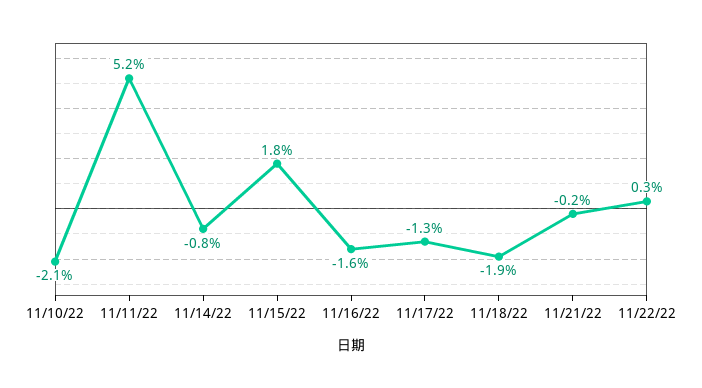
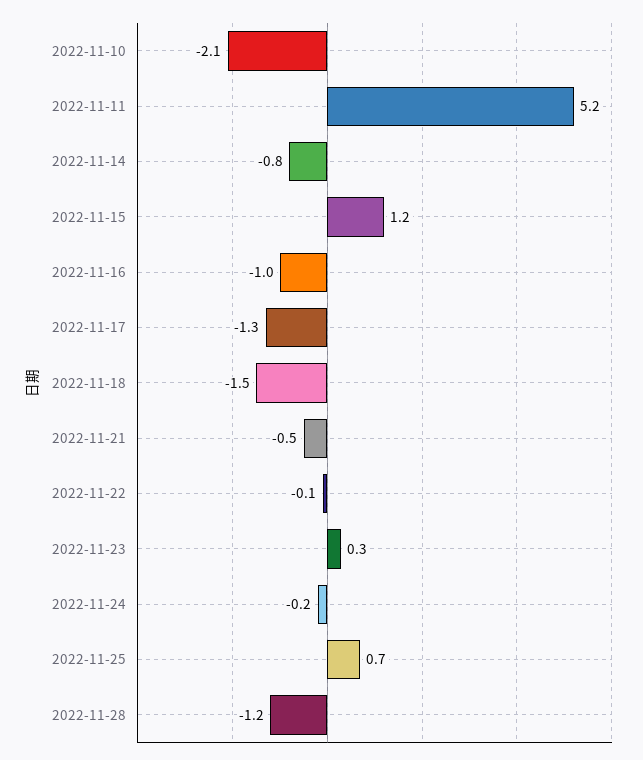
11/15/22: 1.8 -> 1.2
11/16/22: -1.6 -> -1
11/18/22: -1.9 -> -1.5
11/21/22: -0.2 -> -0.5
11/22/22: 0.3 -> -0.1
2022-11-23: none -> 0.3
2022-11-24: none -> -0.2
2022-11-25: none -> 0.7
2022-11-28: none -> -1.2

